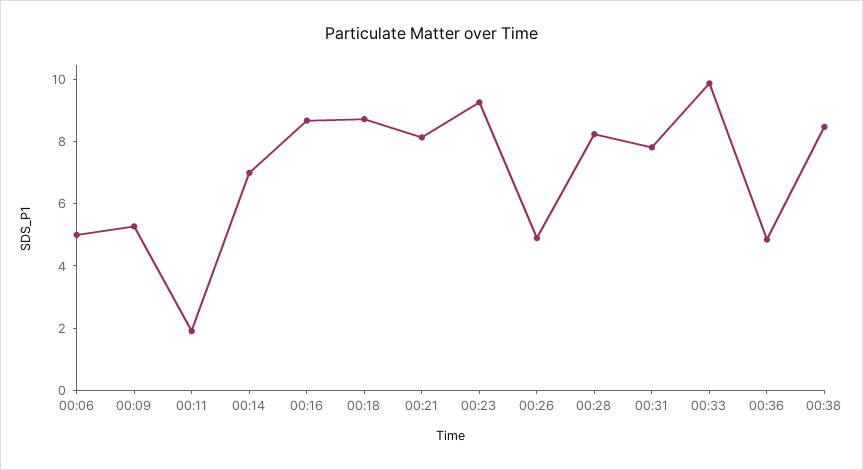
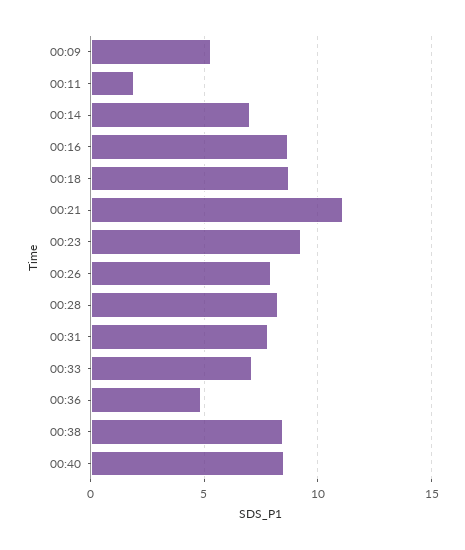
00:06: 5 -> none
00:21: 8 -> 11
00:26: 5 -> 8
00:33: 10 -> 7
00:40: none -> 8.5

